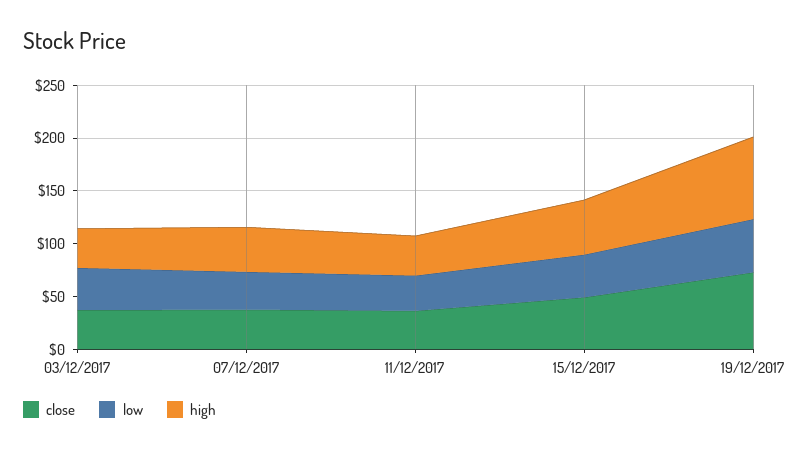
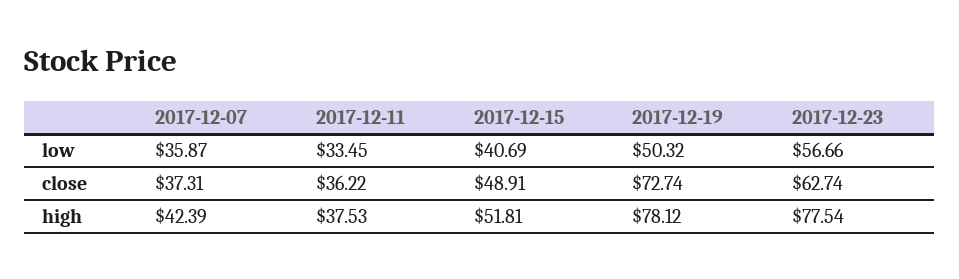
close, 03/12/2017: 40 -> none
low, 03/12/2017: 40 -> none
high, 03/12/2017: 40 -> none
low, 2017-12-23: none -> 56.66
close, 2017-12-23: none -> 62.74
high, 2017-12-23: none -> 77.54

